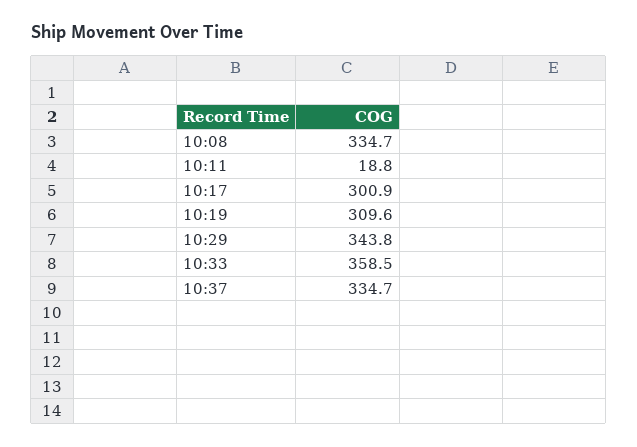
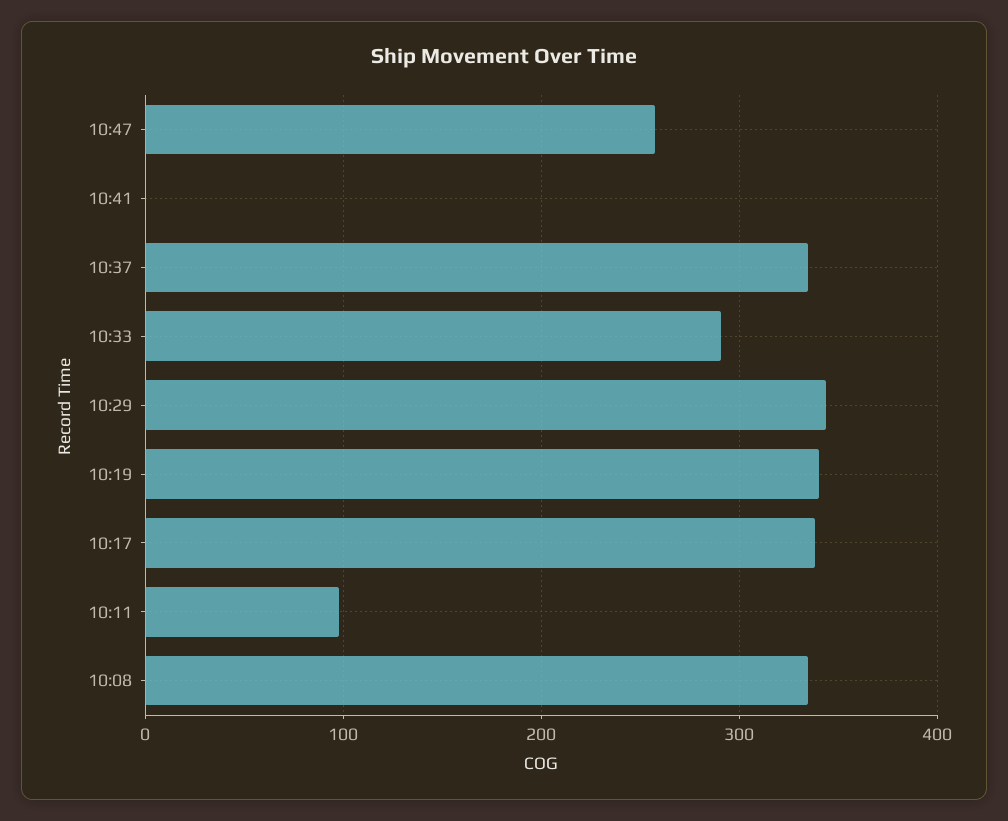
10:11: 18.8 -> 100
10:17: 300.9 -> 340
10:19: 309.6 -> 340
10:33: 358.5 -> 290
10:47: none -> 260
10:41: none -> 0

